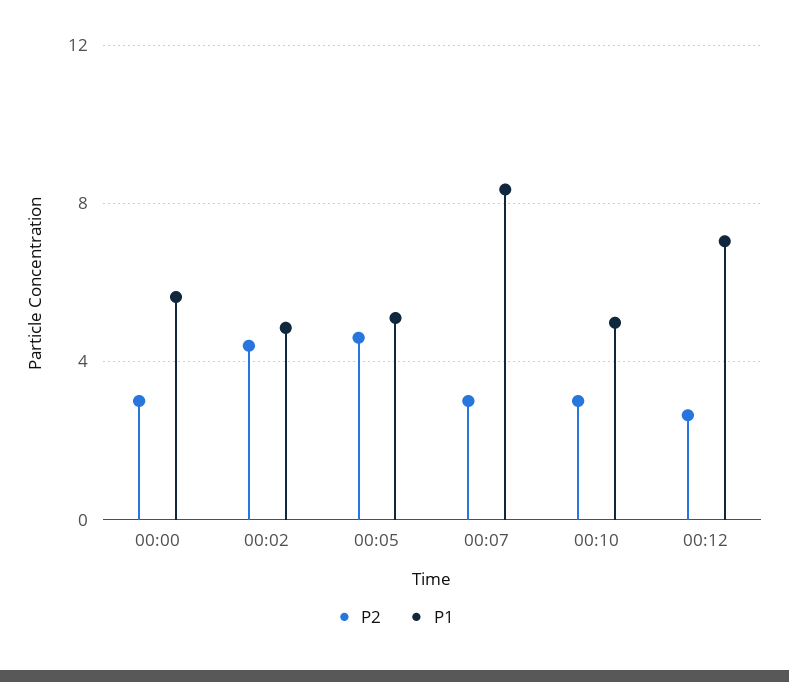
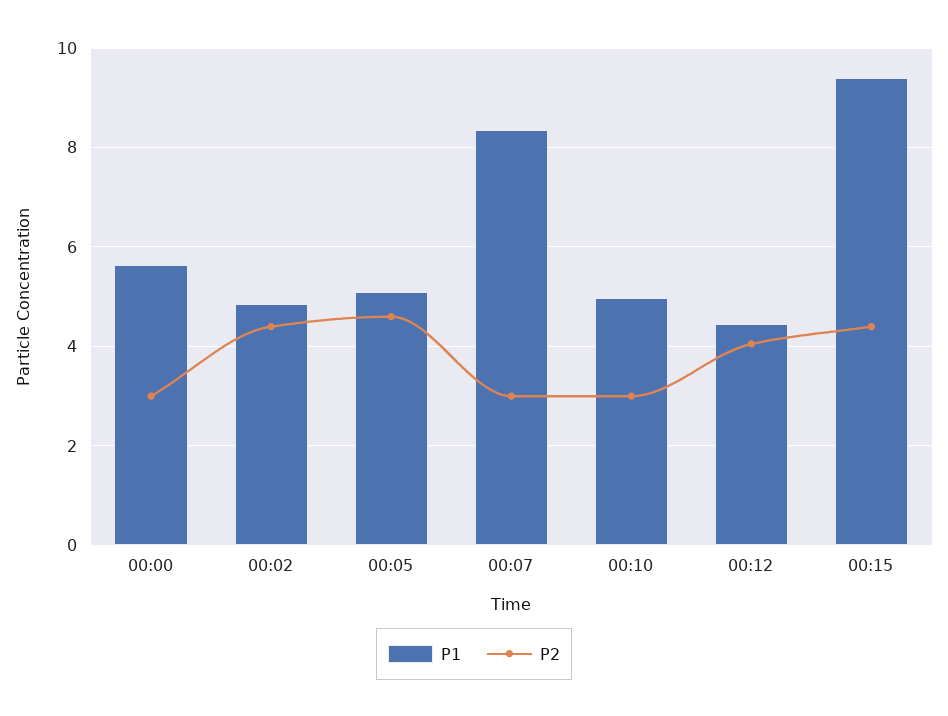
P2, 00:12: 2.5 -> 4
P1, 00:12: 7 -> 4.4
P1, 00:15: none -> 9.4
P2, 00:15: none -> 4.4

